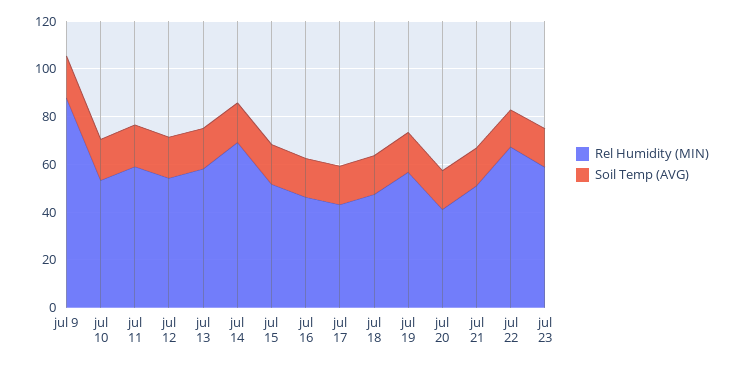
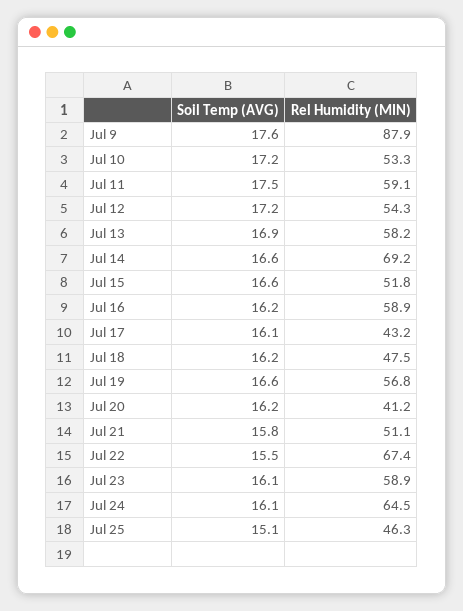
Rel Humidity (MIN), jul 16: 45 -> 58.9
Soil Temp (AVG), Jul 24: none -> 16.1
Rel Humidity (MIN), Jul 24: none -> 64.5
Soil Temp (AVG), Jul 25: none -> 15.1
Rel Humidity (MIN), Jul 25: none -> 46.3

